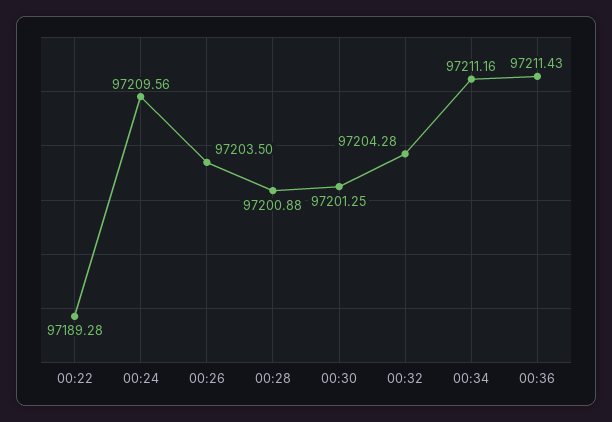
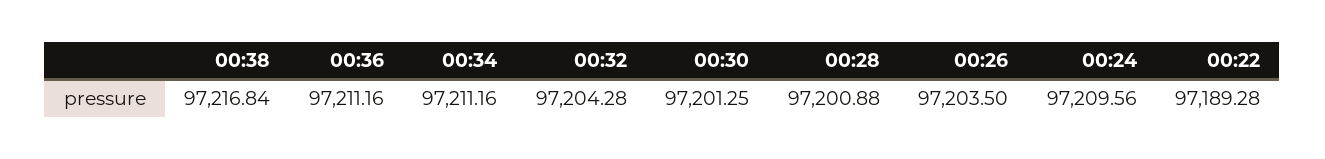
00:36: 97211.43 -> 97211.16
00:38: none -> 97216.84

